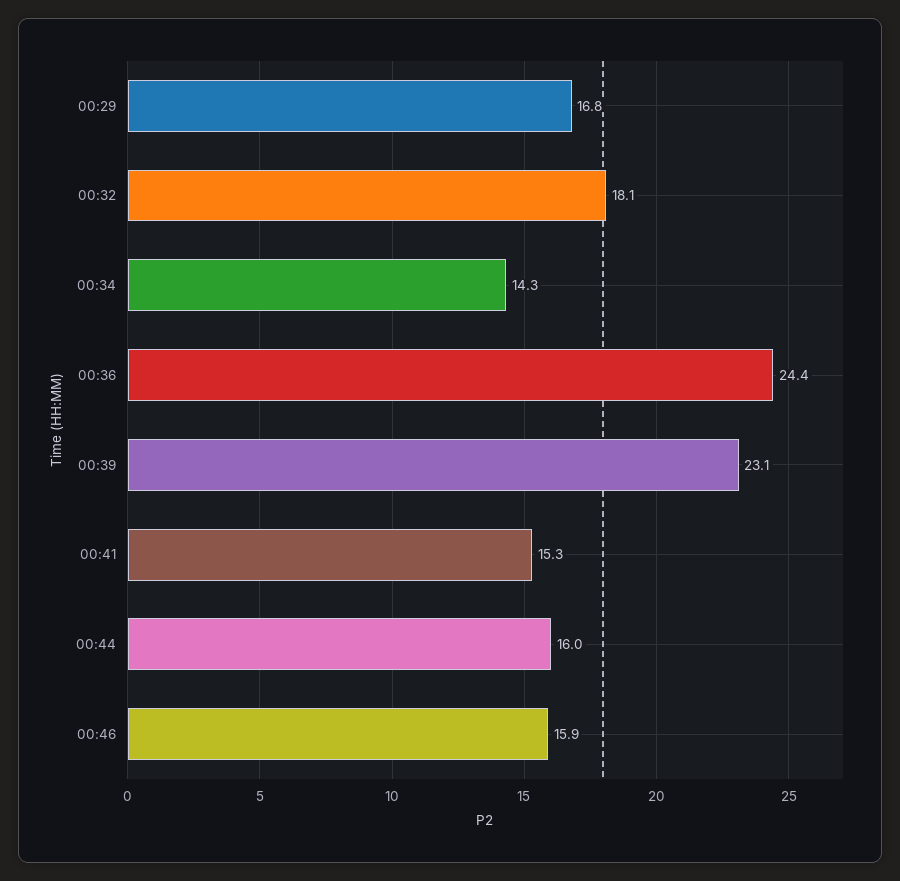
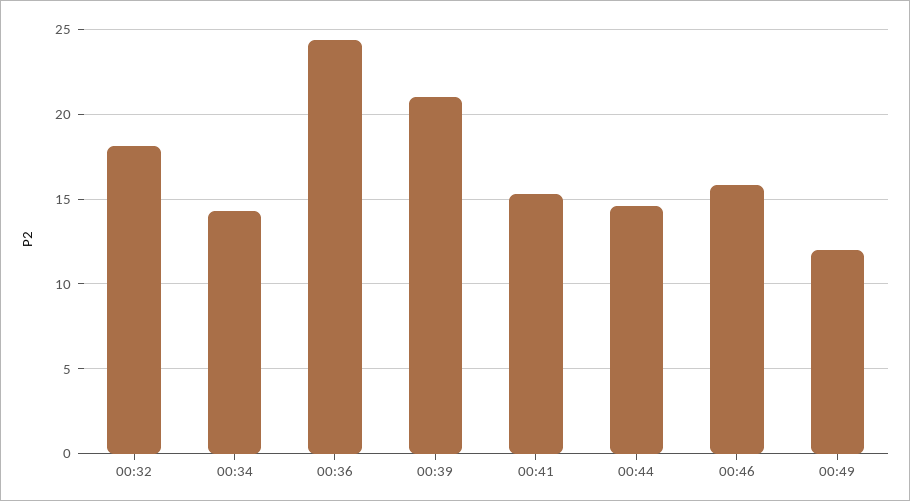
00:29: 16.8 -> none
00:39: 23.1 -> 21
00:44: 16 -> 14.5
00:49: none -> 12

